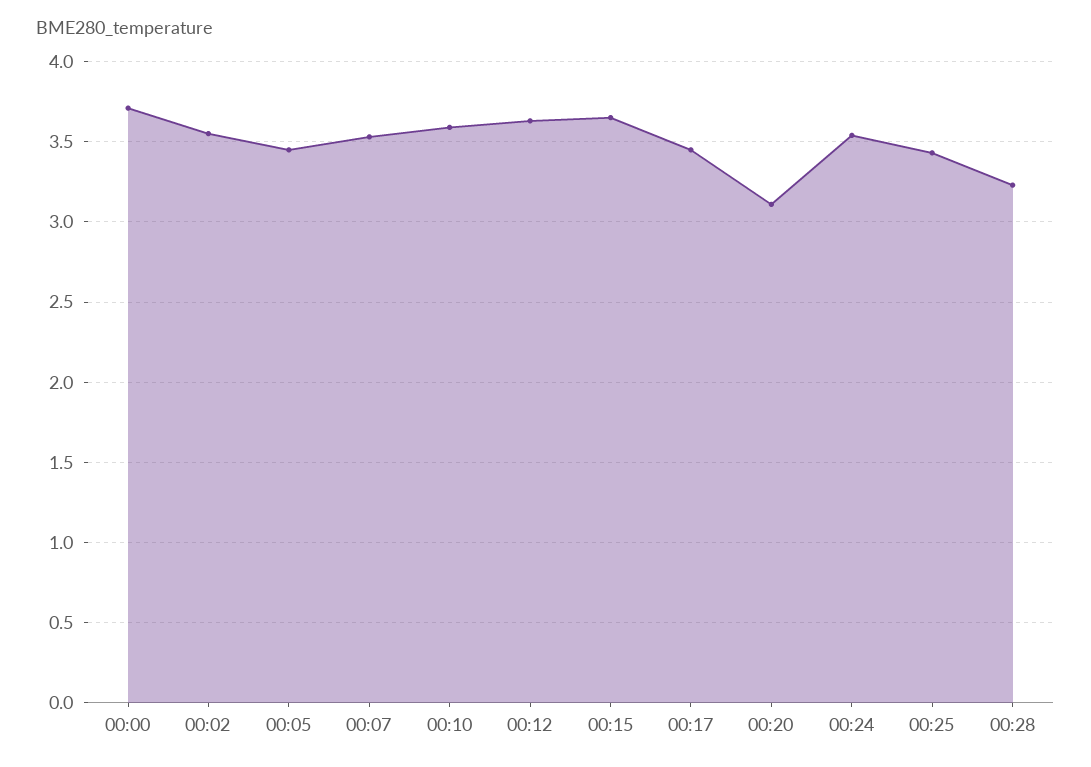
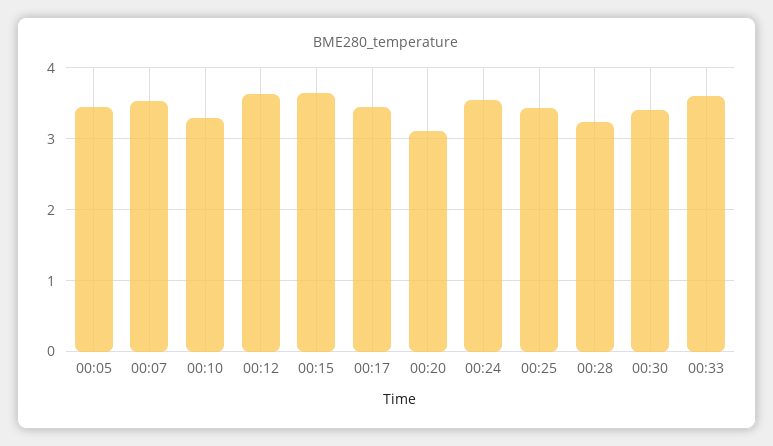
00:00: 3.7 -> none
00:02: 3.55 -> none
00:10: 3.6 -> 3.3
00:30: none -> 3.4
00:33: none -> 3.6

